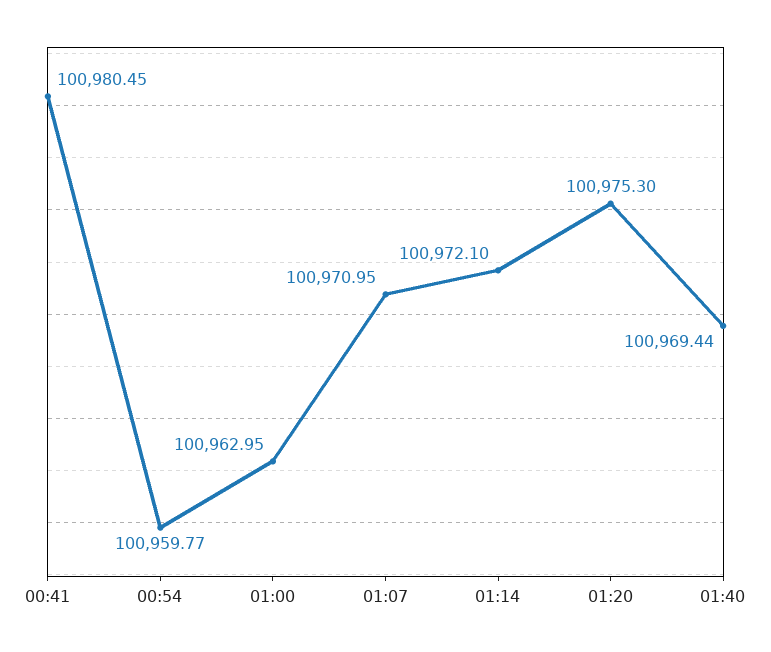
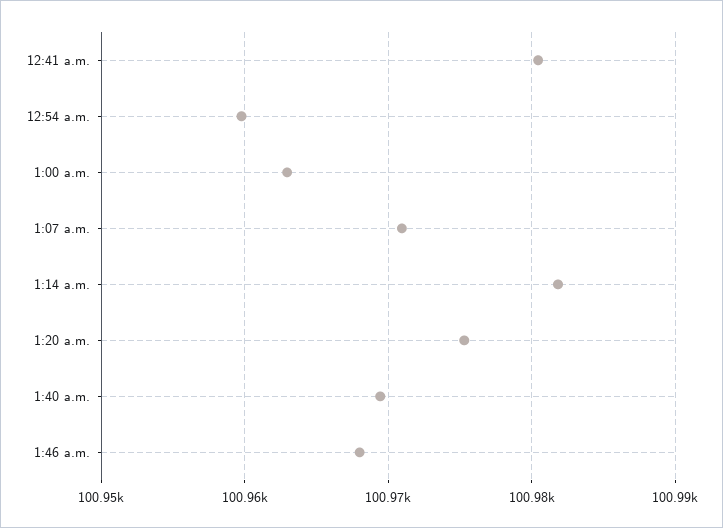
01:14: 100972.1 -> 100982
1:46 a.m.: none -> 100968

